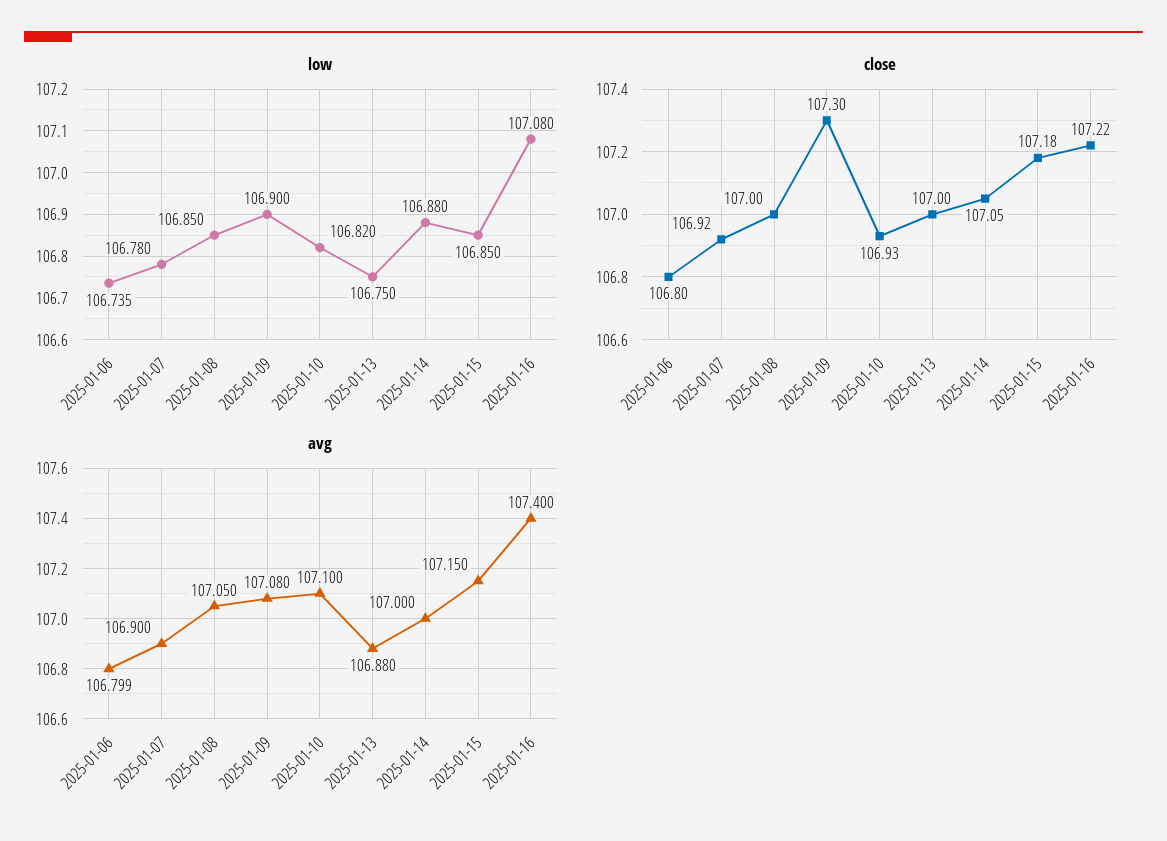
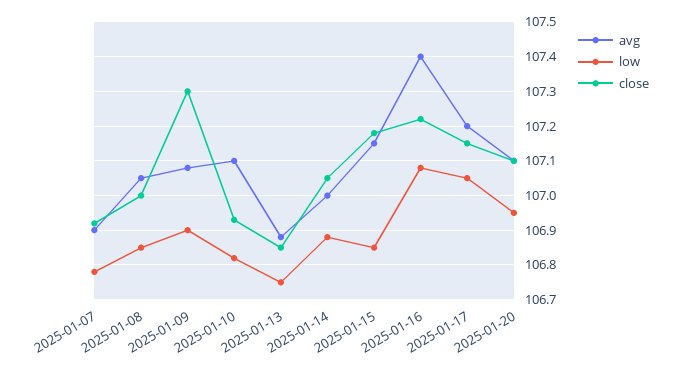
low, 2025-01-06: 106.735 -> none
close, 2025-01-06: 106.8 -> none
close, 2025-01-13: 107 -> 106.85
avg, 2025-01-06: 106.799 -> none
avg, 2025-01-17: none -> 107.2
low, 2025-01-17: none -> 107.05
close, 2025-01-17: none -> 107.15
avg, 2025-01-20: none -> 107.1
low, 2025-01-20: none -> 106.95
close, 2025-01-20: none -> 107.1

